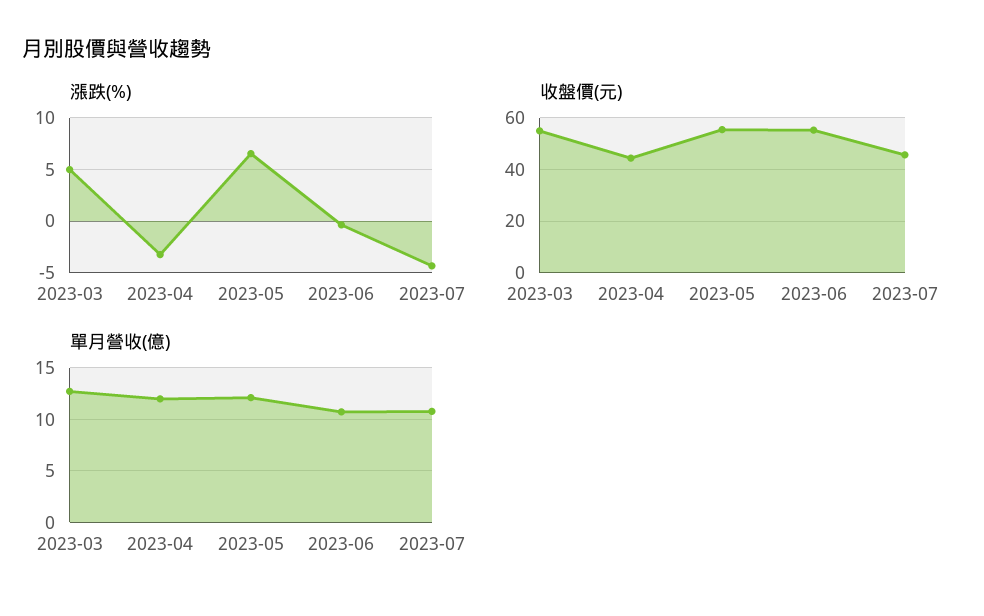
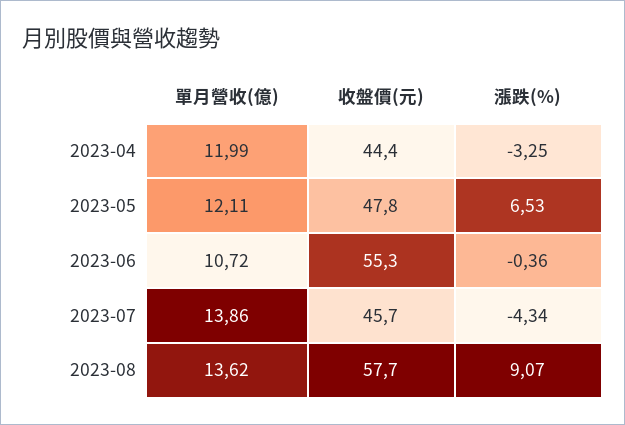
漲跌(%), 2023-03: 5 -> none
收盤價(元), 2023-03: 55 -> none
收盤價(元), 2023-05: 55 -> 47.8
單月營收(億), 2023-03: 13 -> none
單月營收(億), 2023-07: 11 -> 13.86
單月營收(億), 2023-08: none -> 13.62
收盤價(元), 2023-08: none -> 57.7
漲跌(%), 2023-08: none -> 9.07

